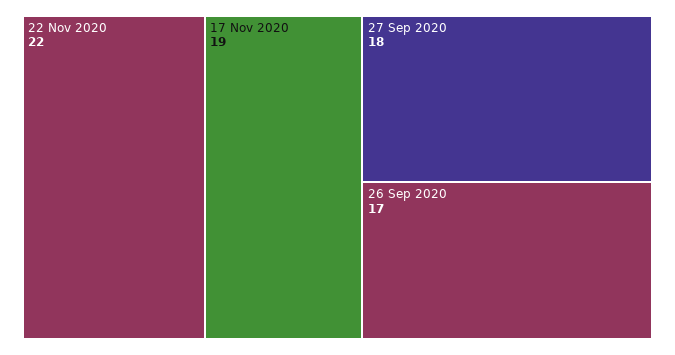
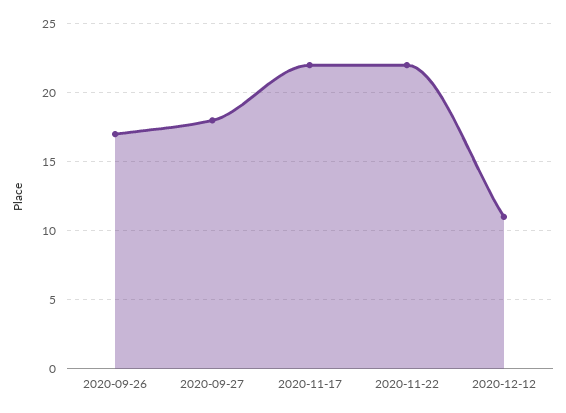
17 Nov 2020: 19 -> 22
2020-12-12: none -> 11

